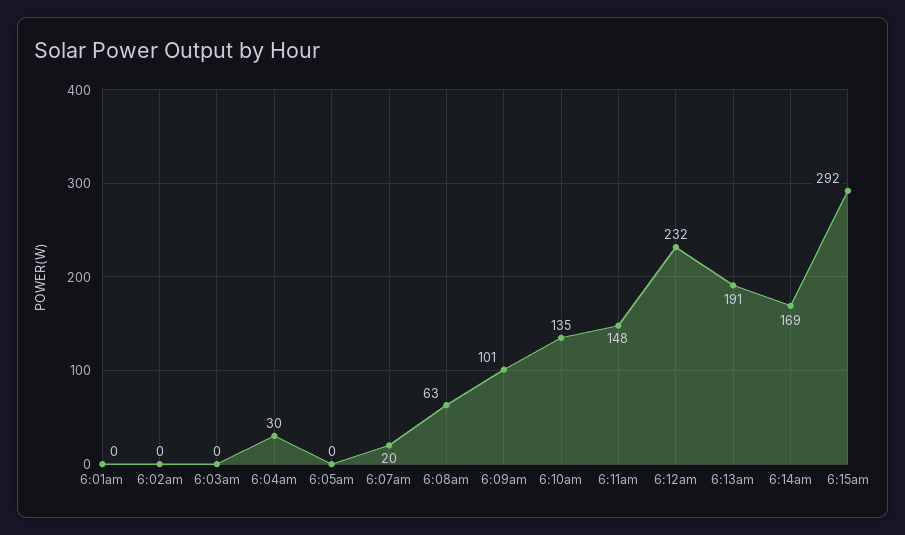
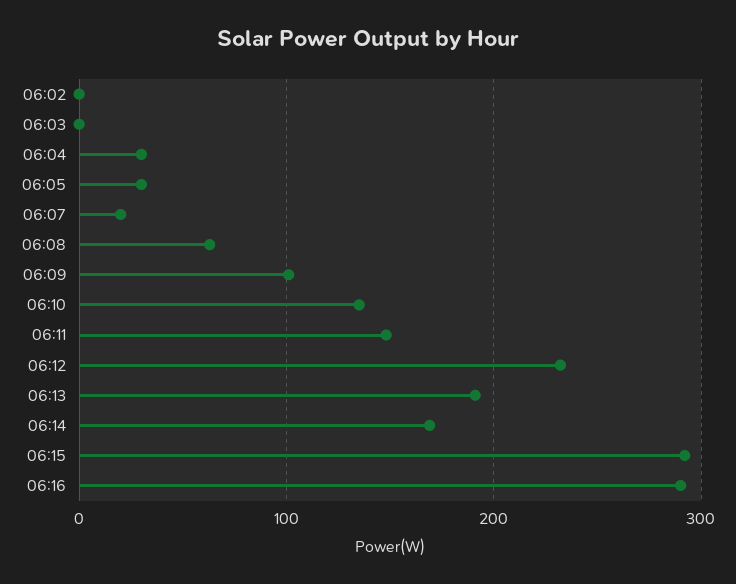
6:01am: 0 -> none
6:05am: 0 -> 30
06:16: none -> 290

